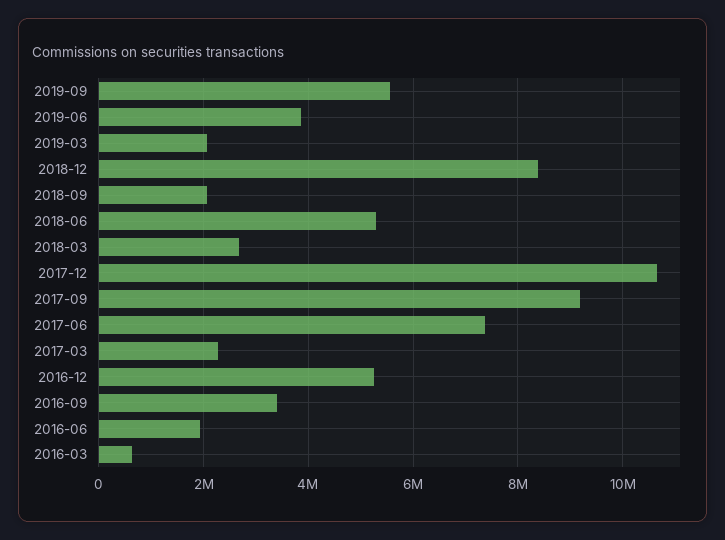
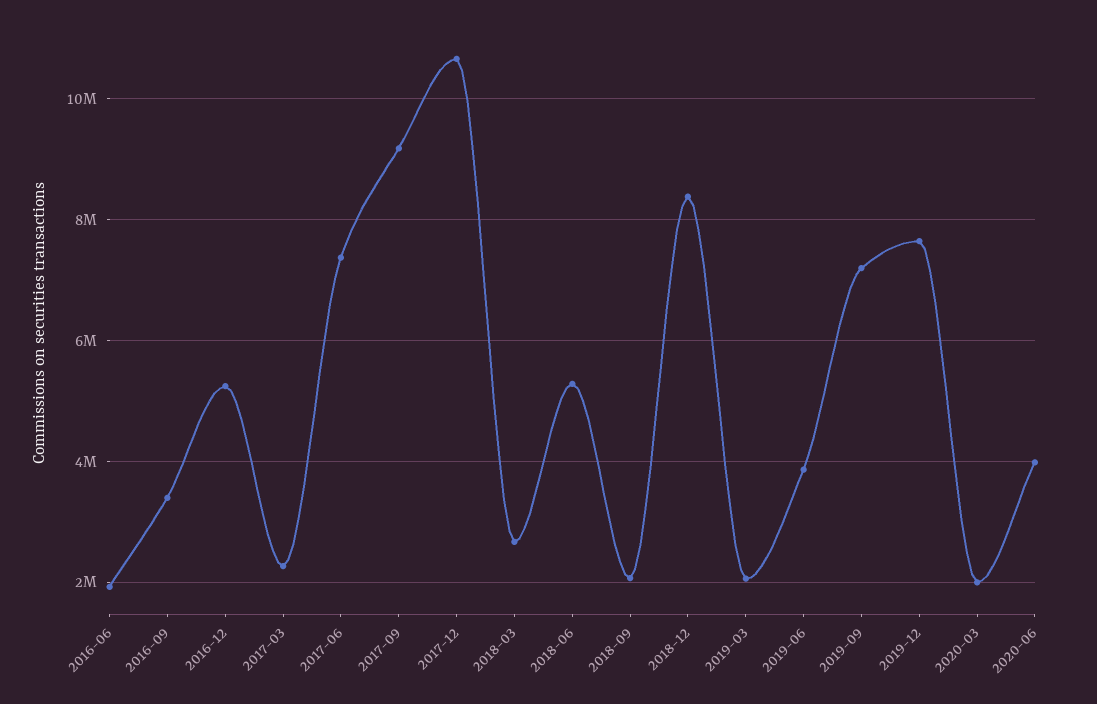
2019-09: 5600000 -> 7200000
2016-03: 600000 -> none
2019-12: none -> 7600000
2020-03: none -> 2000000
2020-06: none -> 4000000

